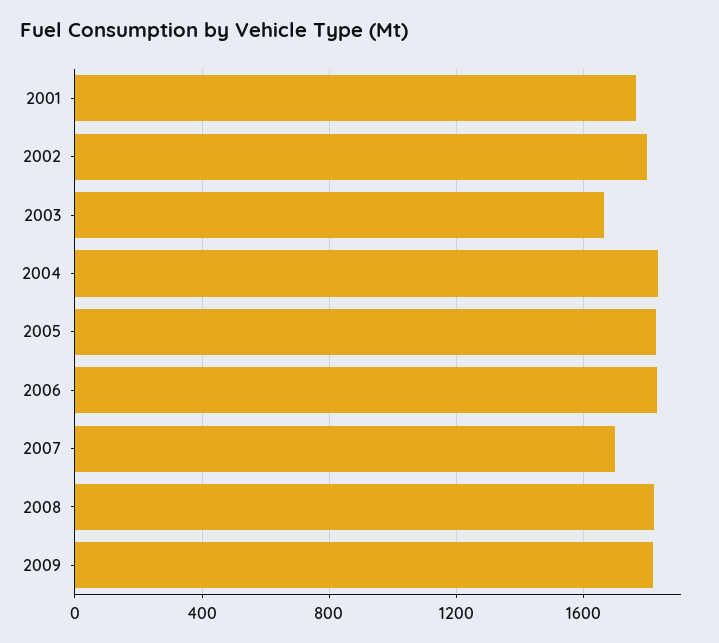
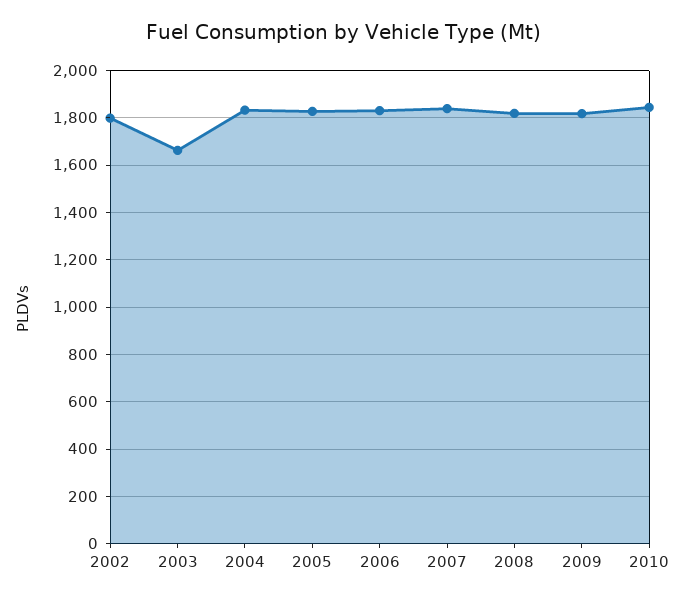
2001: 1750 -> none
2007: 1700 -> 1850
2010: none -> 1850

